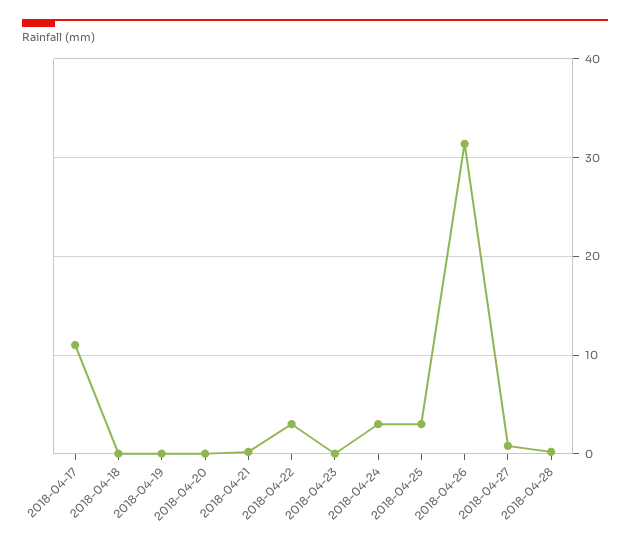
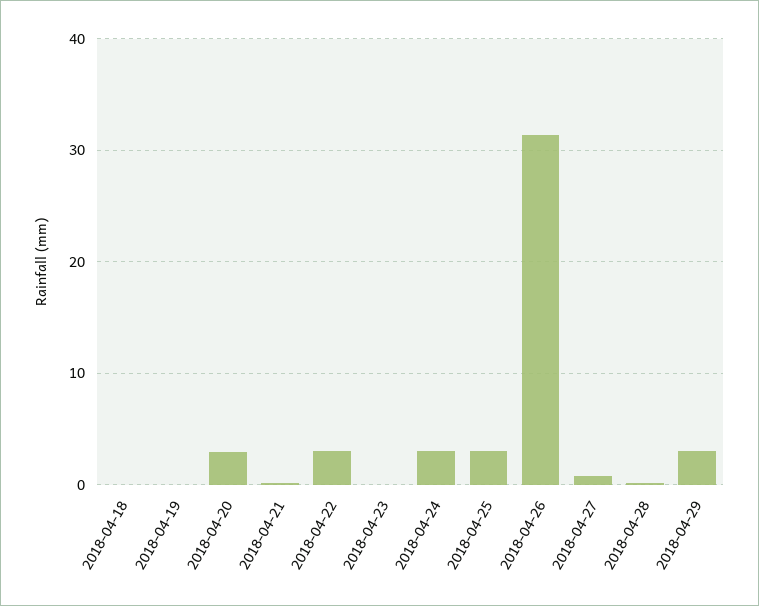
2018-04-17: 11 -> none
2018-04-20: 0 -> 3
2018-04-29: none -> 3

